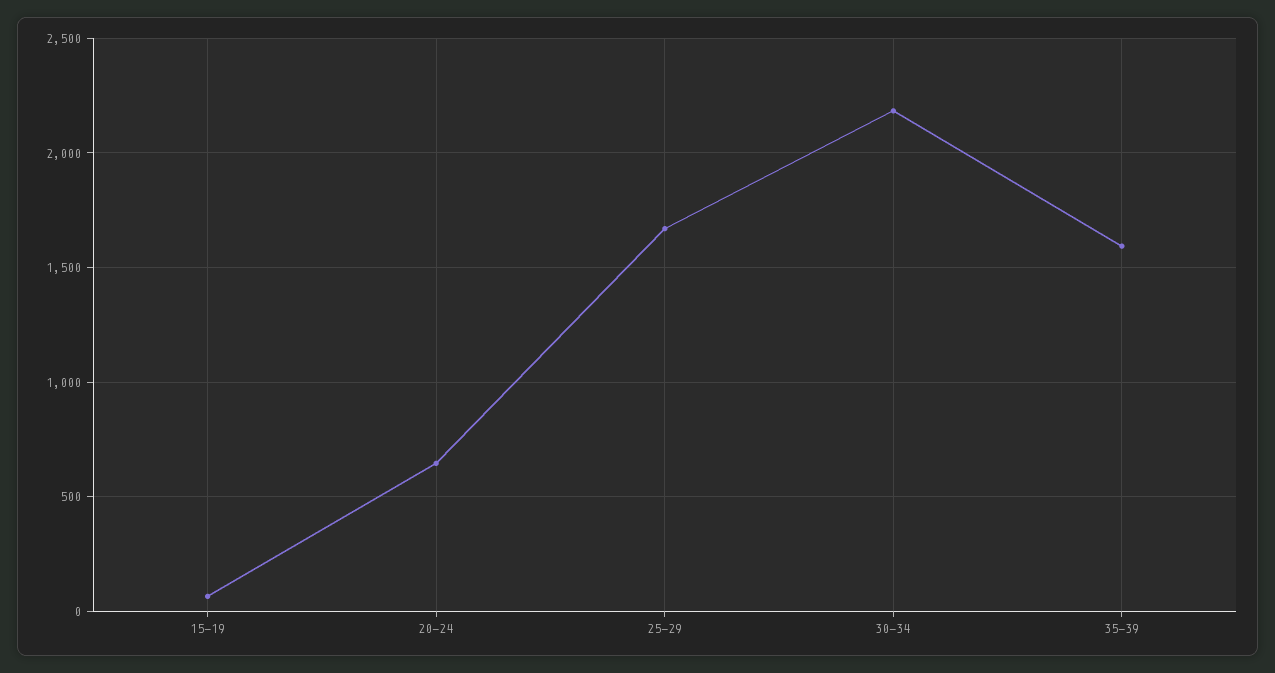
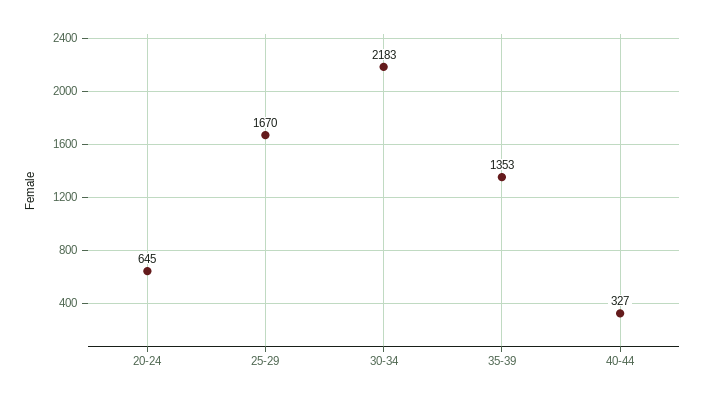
15-19: 50 -> none
35-39: 1600 -> 1353
40-44: none -> 327

